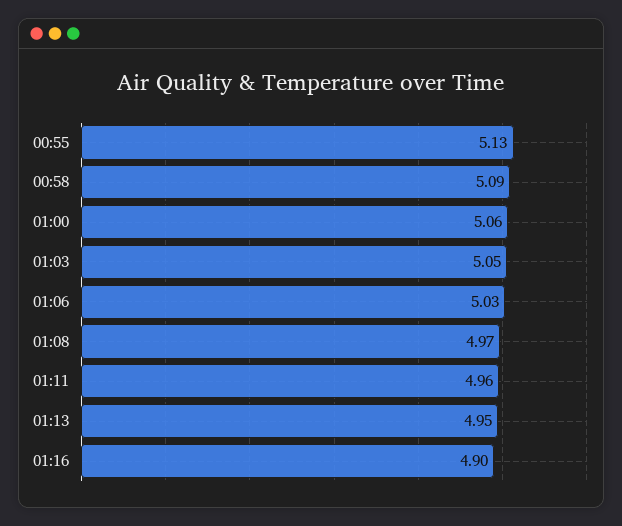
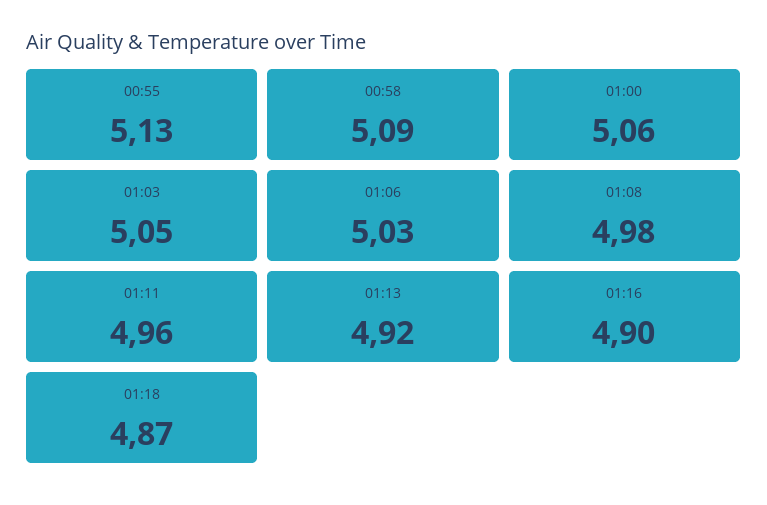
01:08: 4.97 -> 4.98
01:13: 4.95 -> 4.92
01:18: none -> 4.87

